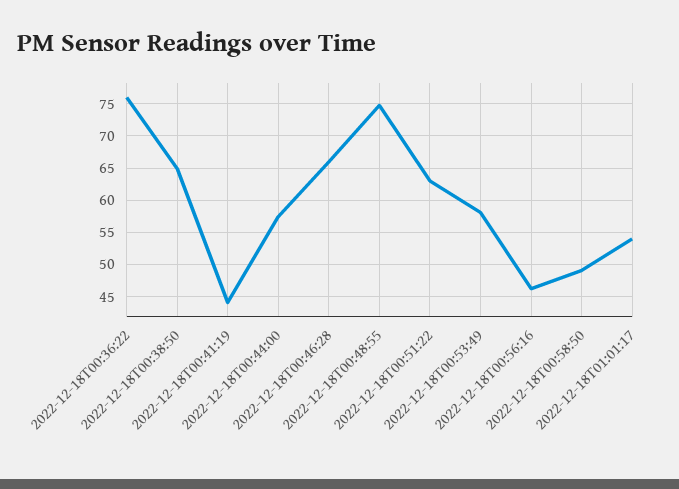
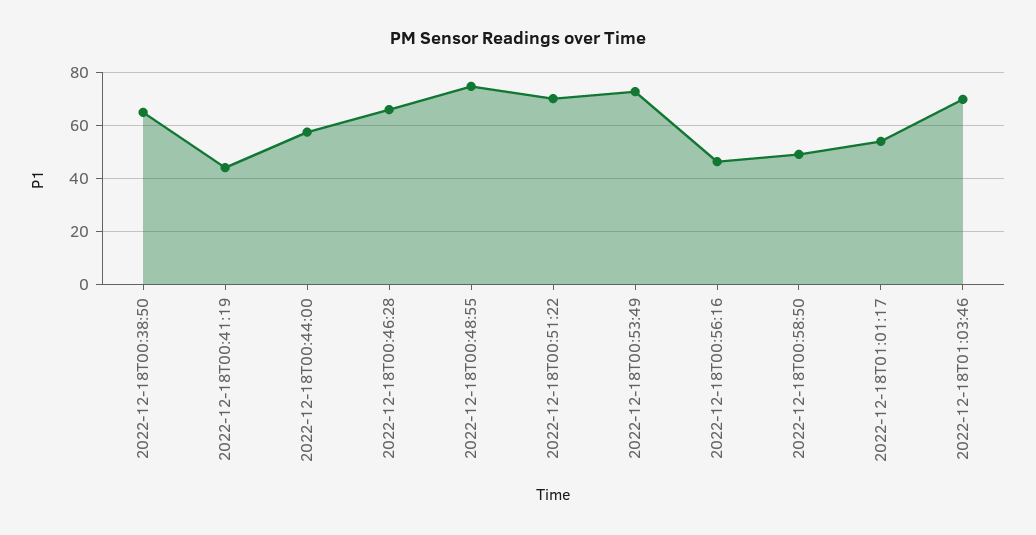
2022-12-18T00:36:22: 76 -> none
2022-12-18T00:51:22: 63 -> 70
2022-12-18T00:53:49: 58 -> 72.5
2022-12-18T01:03:46: none -> 70

